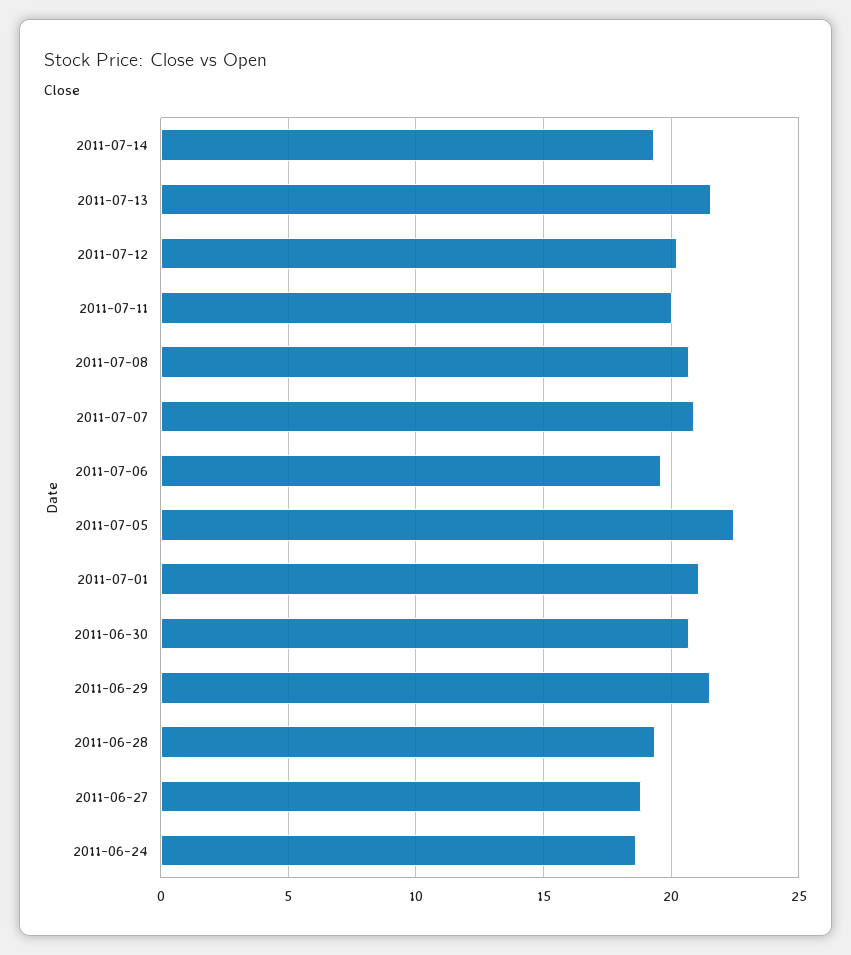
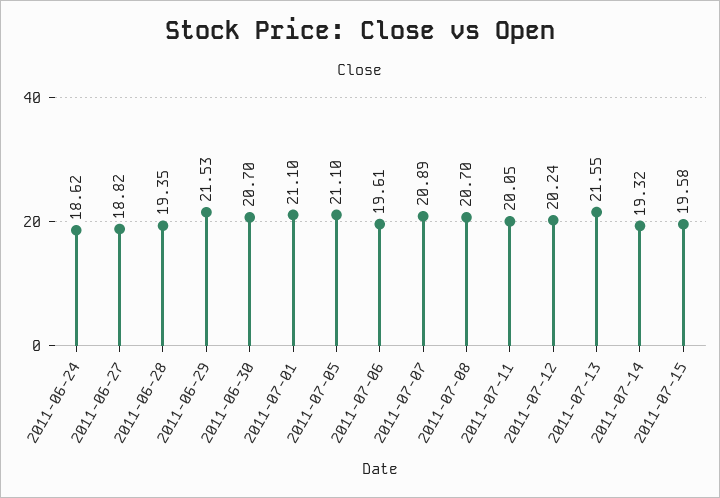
2011-07-05: 22.5 -> 21.1
2011-07-15: none -> 19.58

